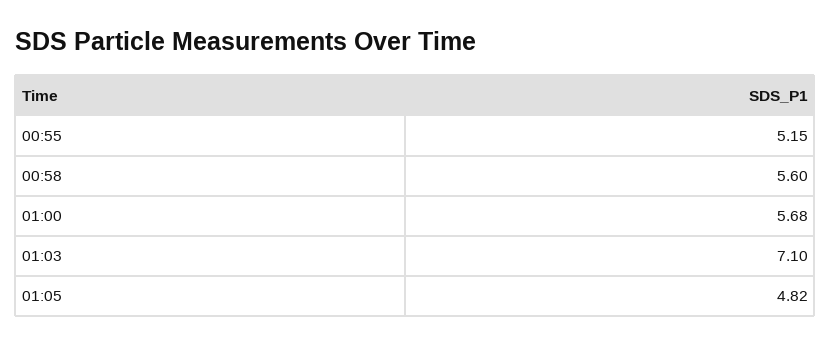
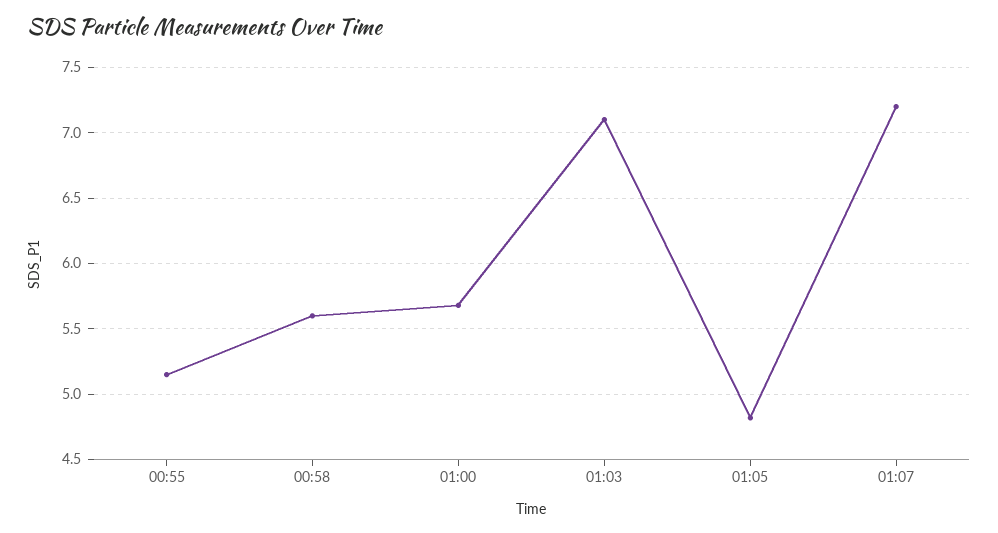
01:07: none -> 7.2

